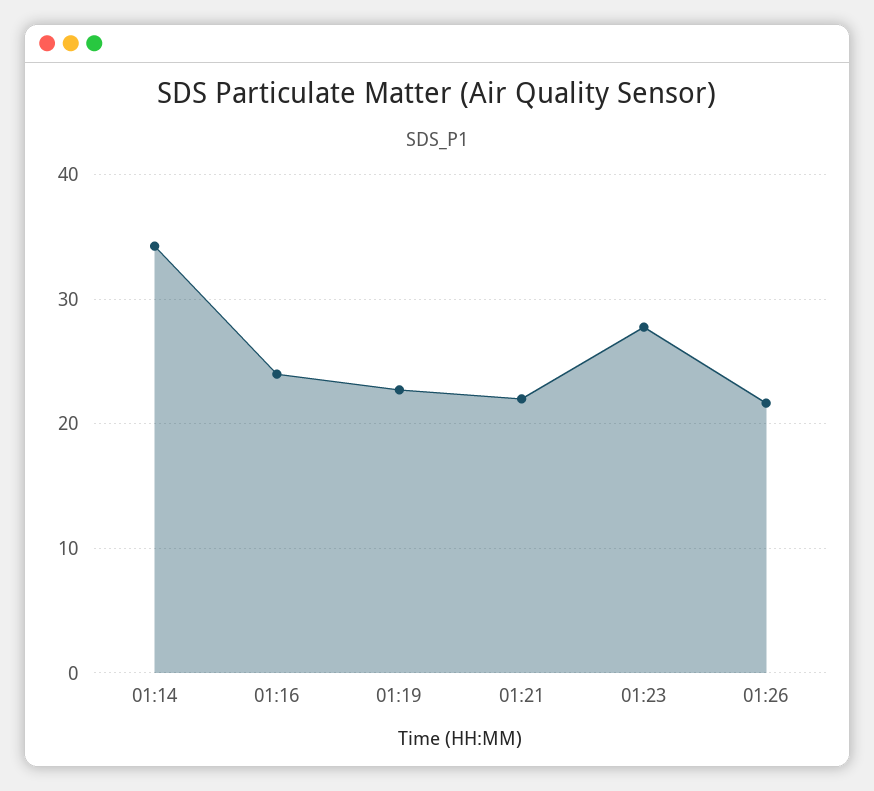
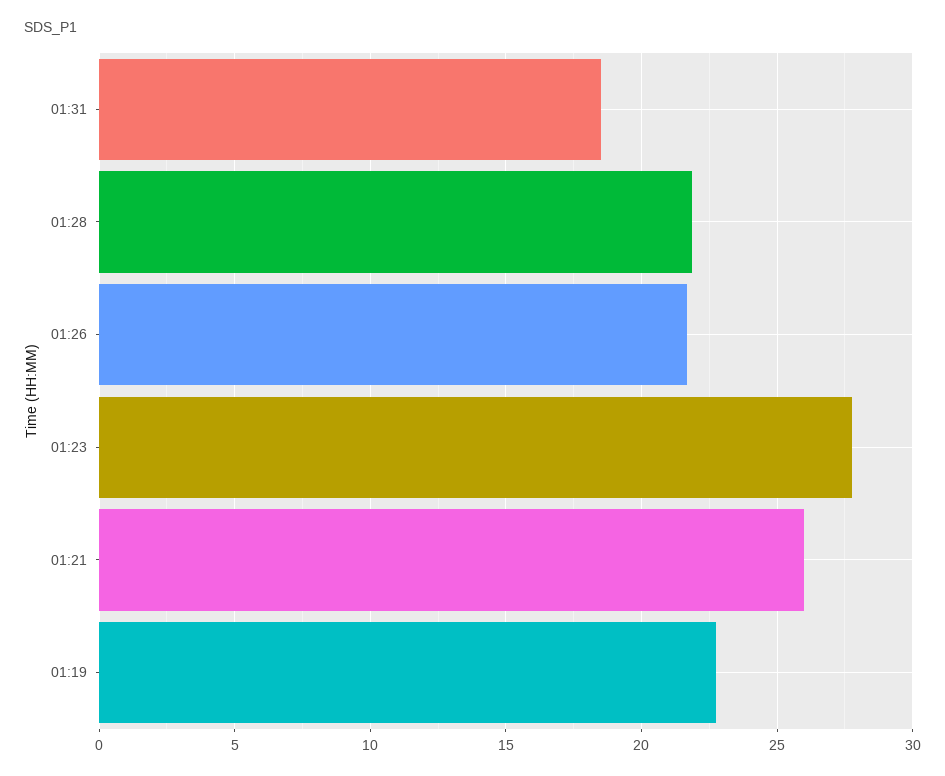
01:14: 34 -> none
01:16: 24 -> none
01:21: 22 -> 26
01:31: none -> 18.5
01:28: none -> 22

